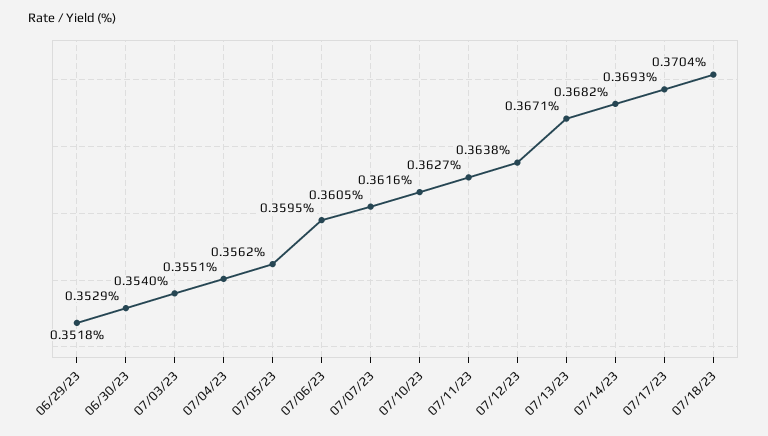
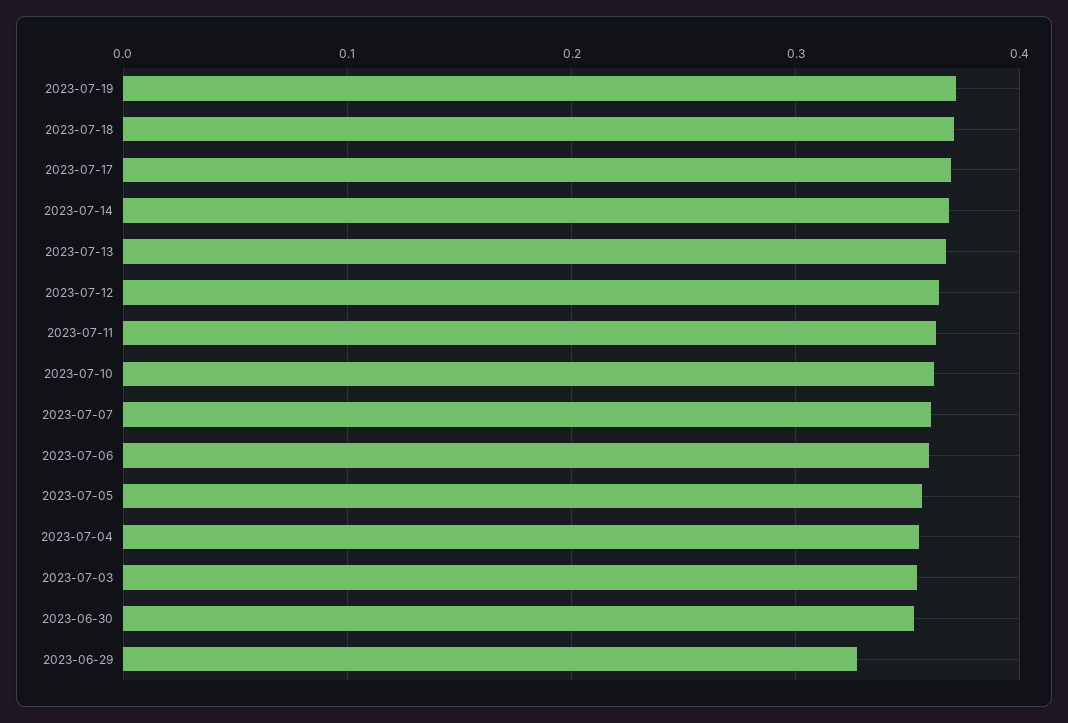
06/29/23: 0.3518 -> 0.33
2023-07-19: none -> 0.37

